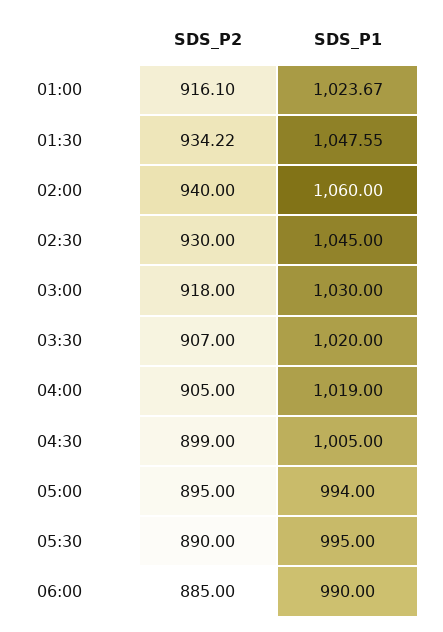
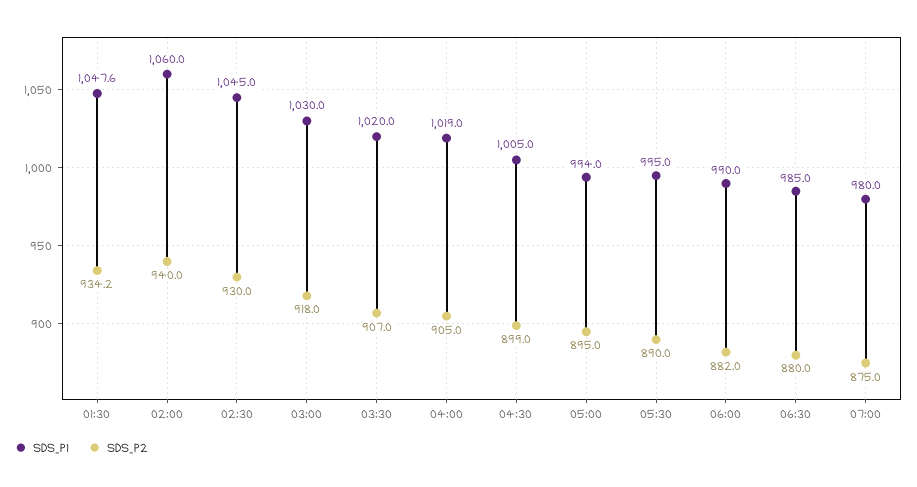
SDS_P2, 01:00: 916.1 -> none
SDS_P1, 01:00: 1023.67 -> none
SDS_P2, 06:00: 885 -> 882
SDS_P1, 06:30: none -> 985
SDS_P2, 06:30: none -> 880
SDS_P1, 07:00: none -> 980
SDS_P2, 07:00: none -> 875

